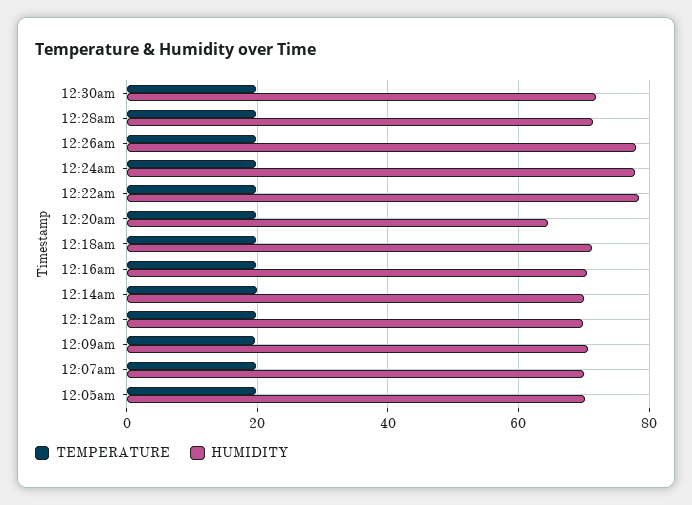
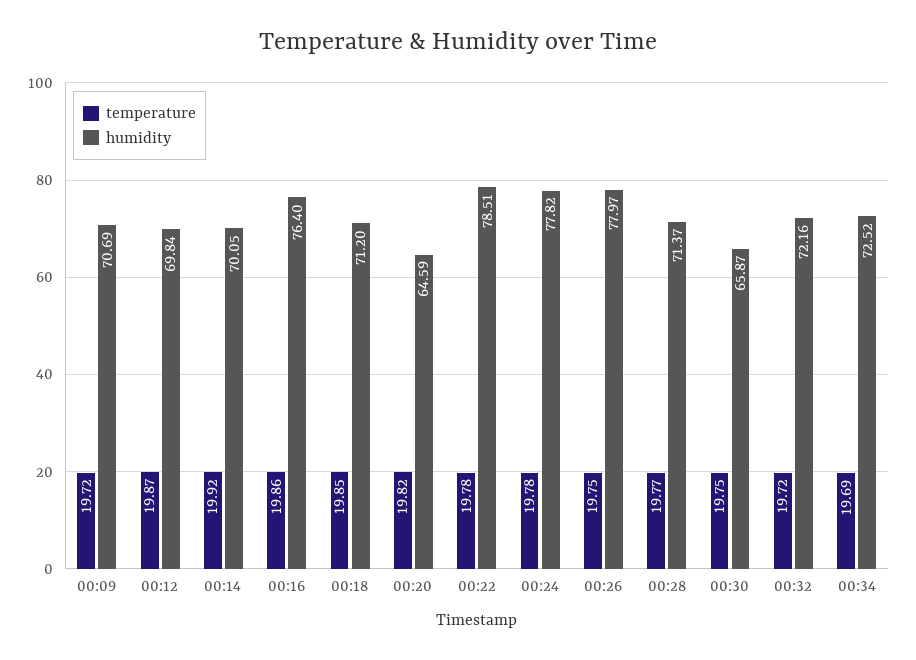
HUMIDITY, 12:30am: 72 -> 65.87
HUMIDITY, 12:16am: 70 -> 76.4
TEMPERATURE, 12:07am: 20 -> none
HUMIDITY, 12:07am: 70 -> none
TEMPERATURE, 12:05am: 20 -> none
HUMIDITY, 12:05am: 70 -> none
TEMPERATURE, 00:32: none -> 19.72
HUMIDITY, 00:32: none -> 72.16
TEMPERATURE, 00:34: none -> 19.69
HUMIDITY, 00:34: none -> 72.52

